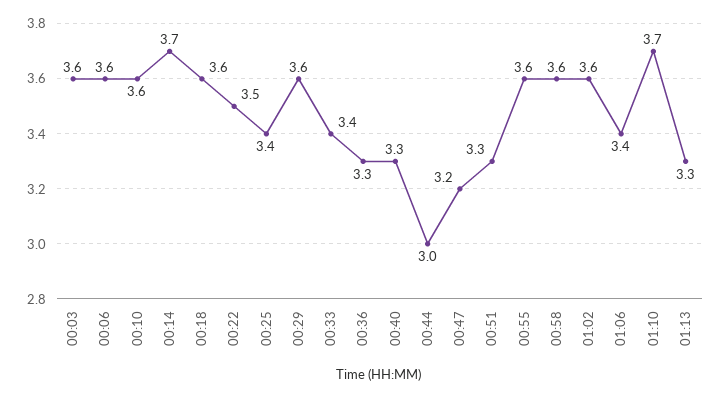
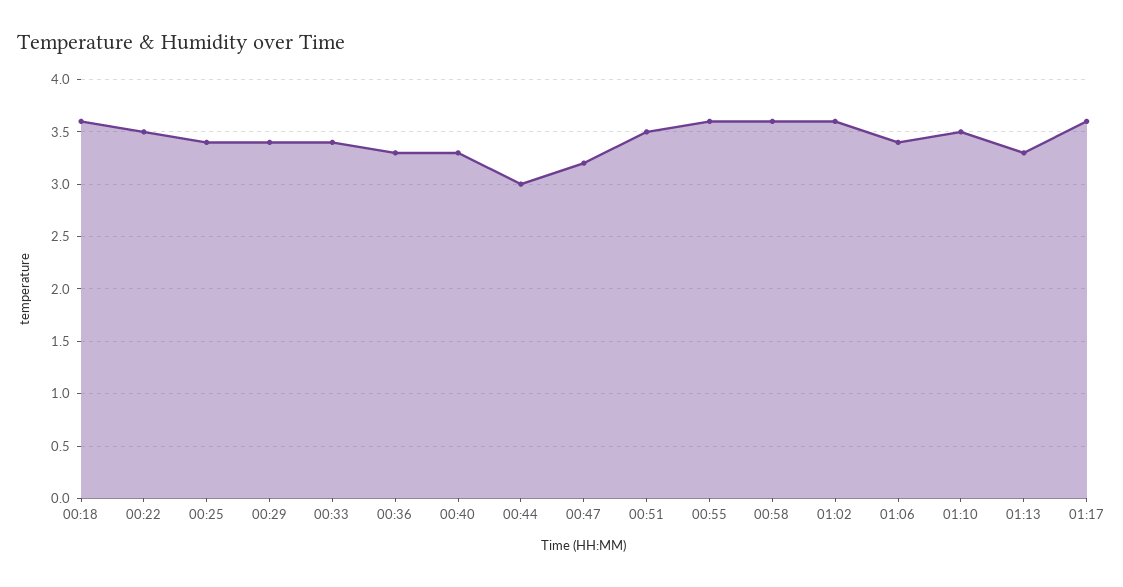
00:03: 3.6 -> none
00:06: 3.6 -> none
00:10: 3.6 -> none
00:14: 3.7 -> none
00:29: 3.6 -> 3.4
00:51: 3.3 -> 3.5
01:10: 3.7 -> 3.5
01:17: none -> 3.6

